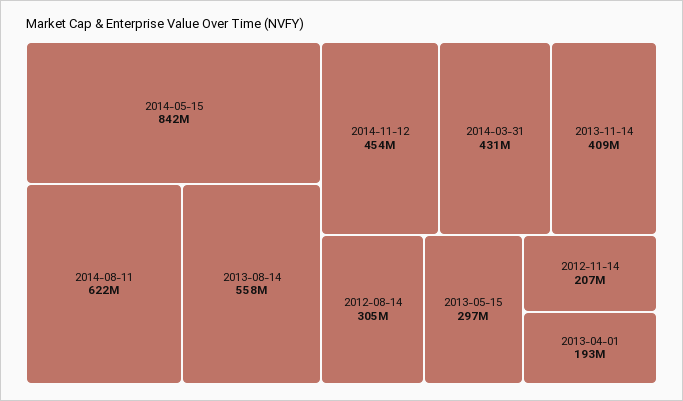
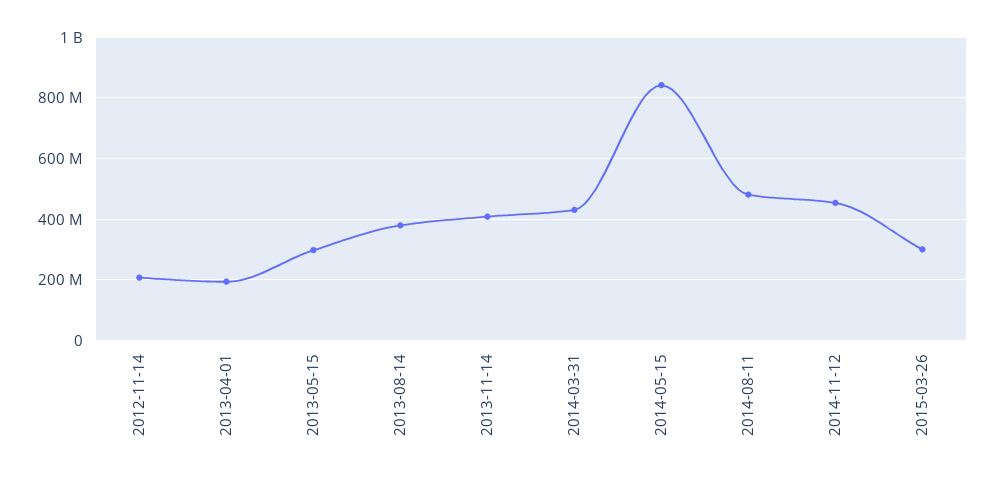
2014-08-11: 622000000 -> 480000000
2013-08-14: 558000000 -> 380000000
2012-08-14: 305000000 -> none
2015-03-26: none -> 300000000

